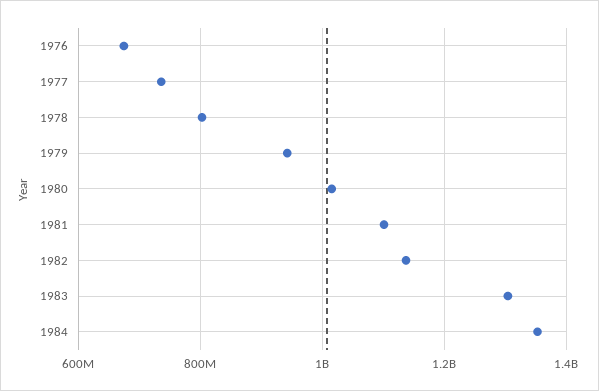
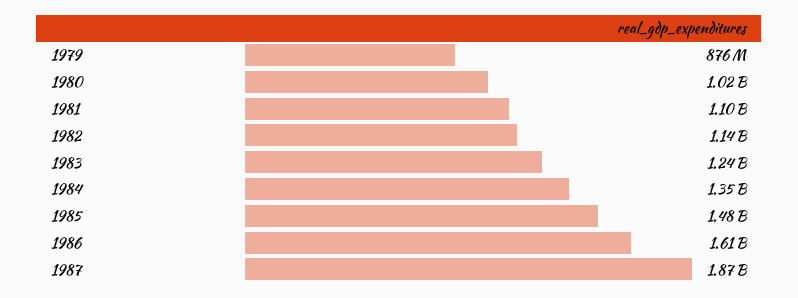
1976: 680000000 -> none
1977: 740000000 -> none
1978: 800000000 -> none
1979: 940000000 -> 876000000
1983: 1300000000 -> 1240000000
1985: none -> 1480000000
1986: none -> 1610000000
1987: none -> 1870000000

